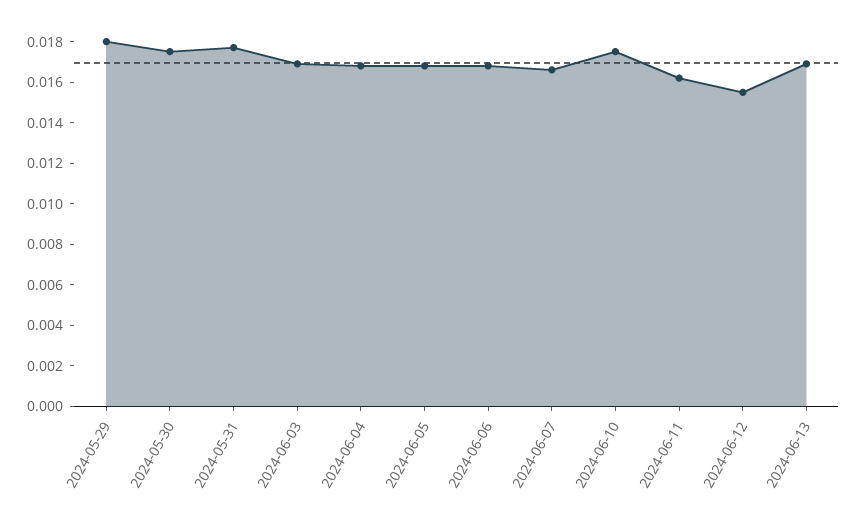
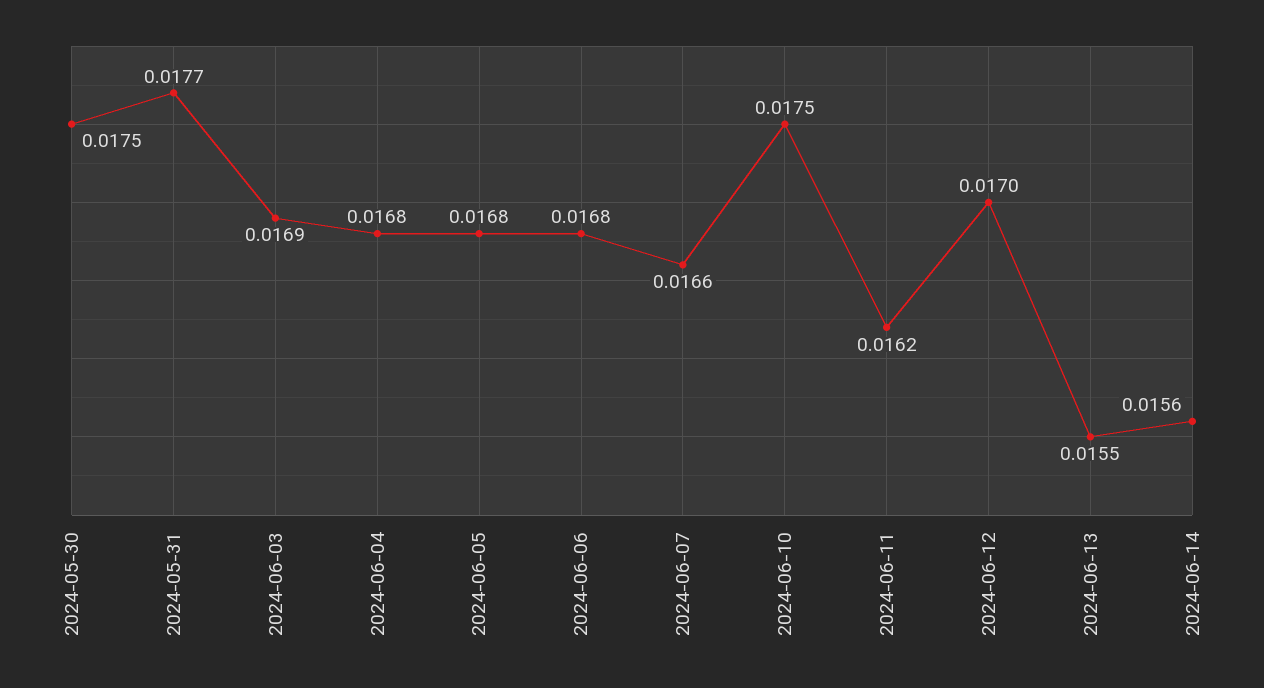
2024-05-29: 0.018 -> none
2024-06-12: 0.0155 -> 0.017
2024-06-13: 0.017 -> 0.0155
2024-06-14: none -> 0.0156

